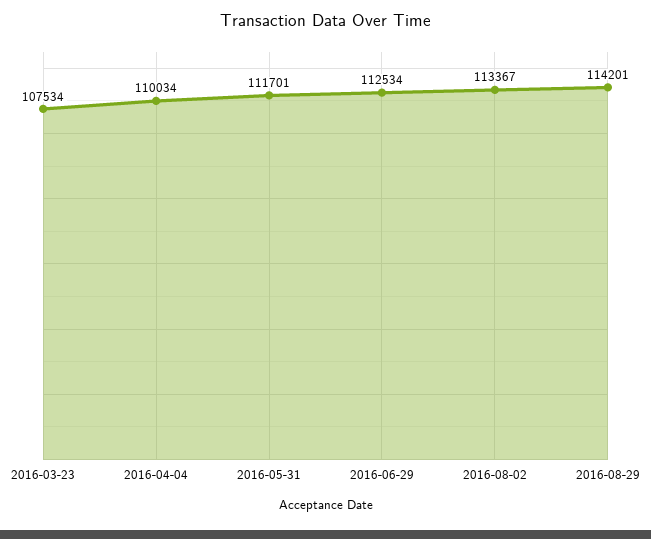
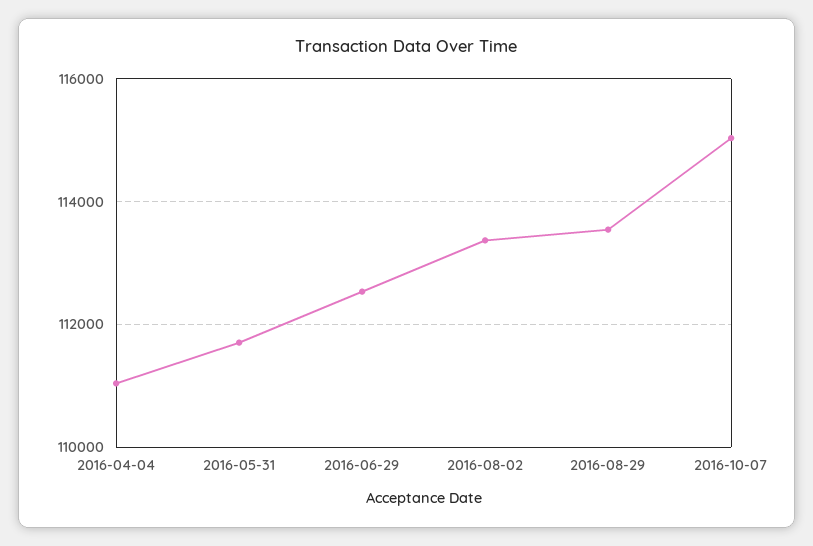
2016-03-23: 107534 -> none
2016-04-04: 110034 -> 111000
2016-08-29: 114201 -> 113600
2016-10-07: none -> 115000

